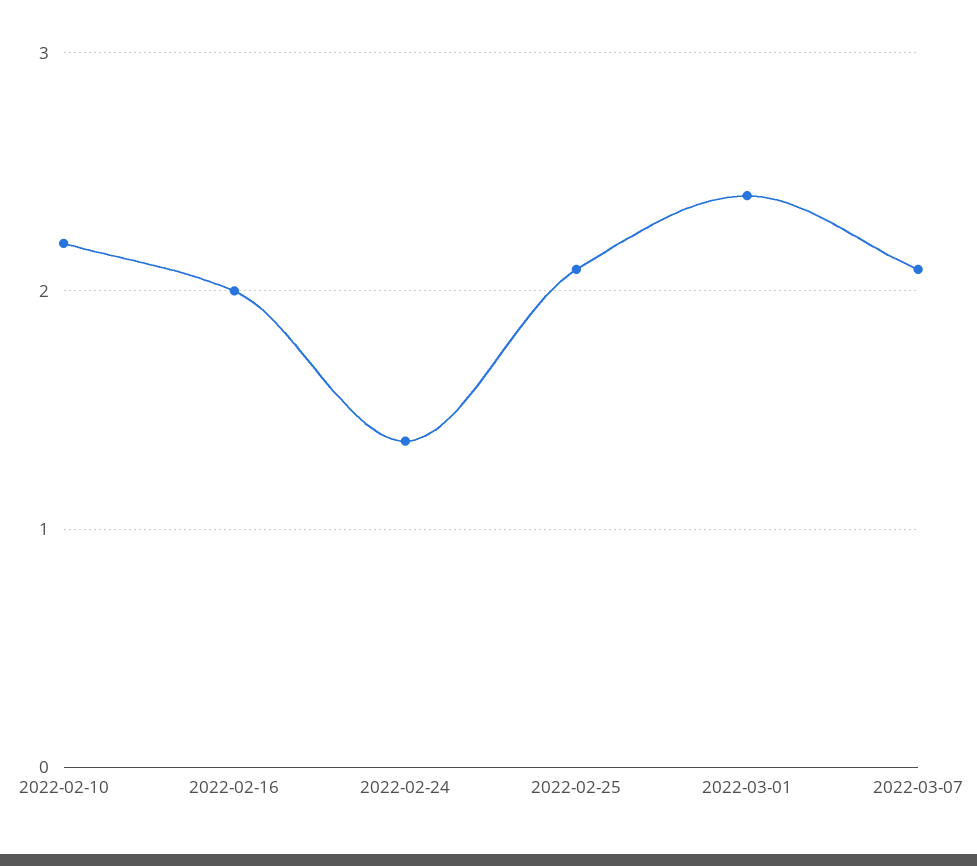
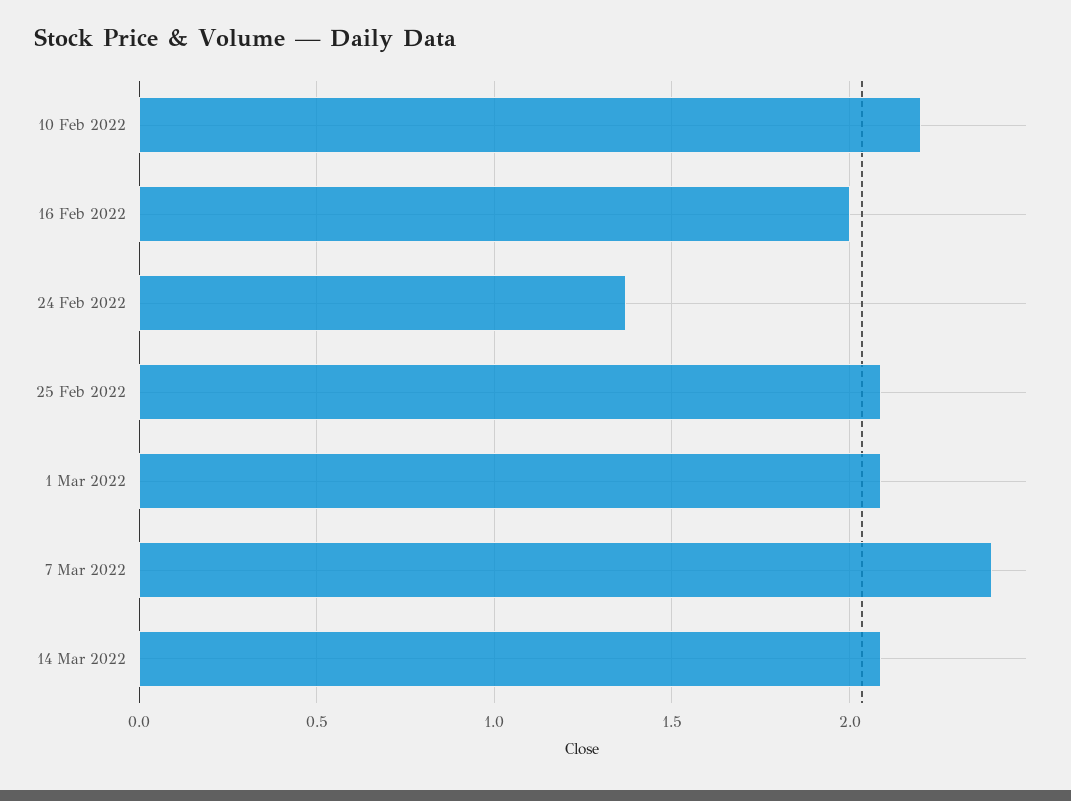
2022-03-01: 2.4 -> 2.1
2022-03-07: 2.1 -> 2.4
14 Mar 2022: none -> 2.1

